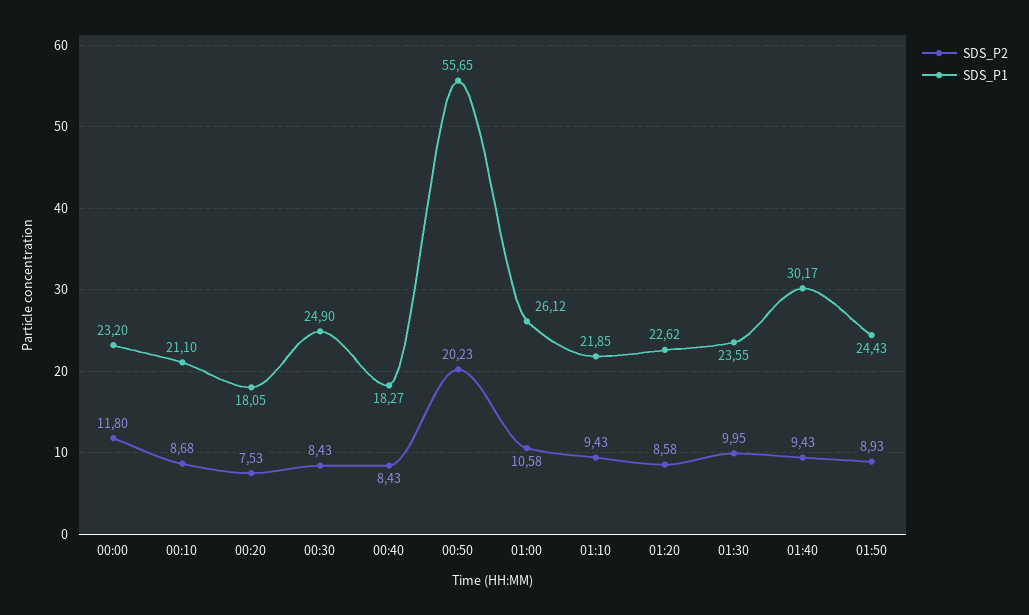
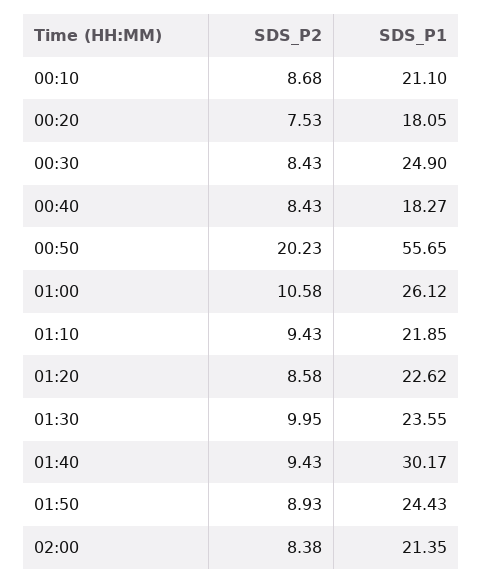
SDS_P2, 00:00: 11.8 -> none
SDS_P1, 00:00: 23.2 -> none
SDS_P2, 02:00: none -> 8.38
SDS_P1, 02:00: none -> 21.35

